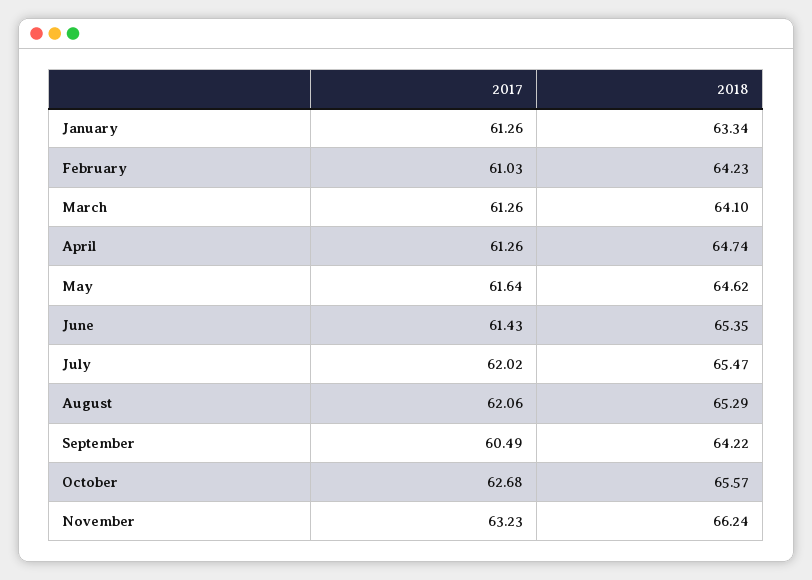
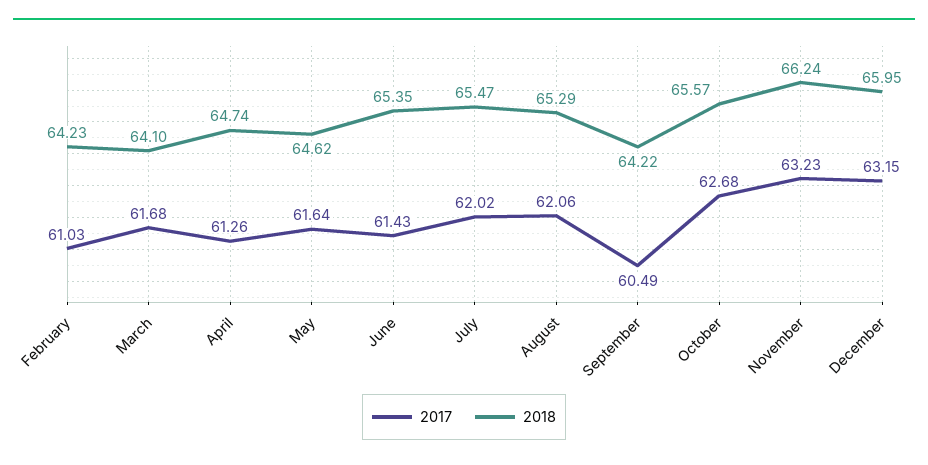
2017, January: 61.26 -> none
2018, January: 63.34 -> none
2017, March: 61.26 -> 61.68
2017, December: none -> 63.15
2018, December: none -> 65.95

